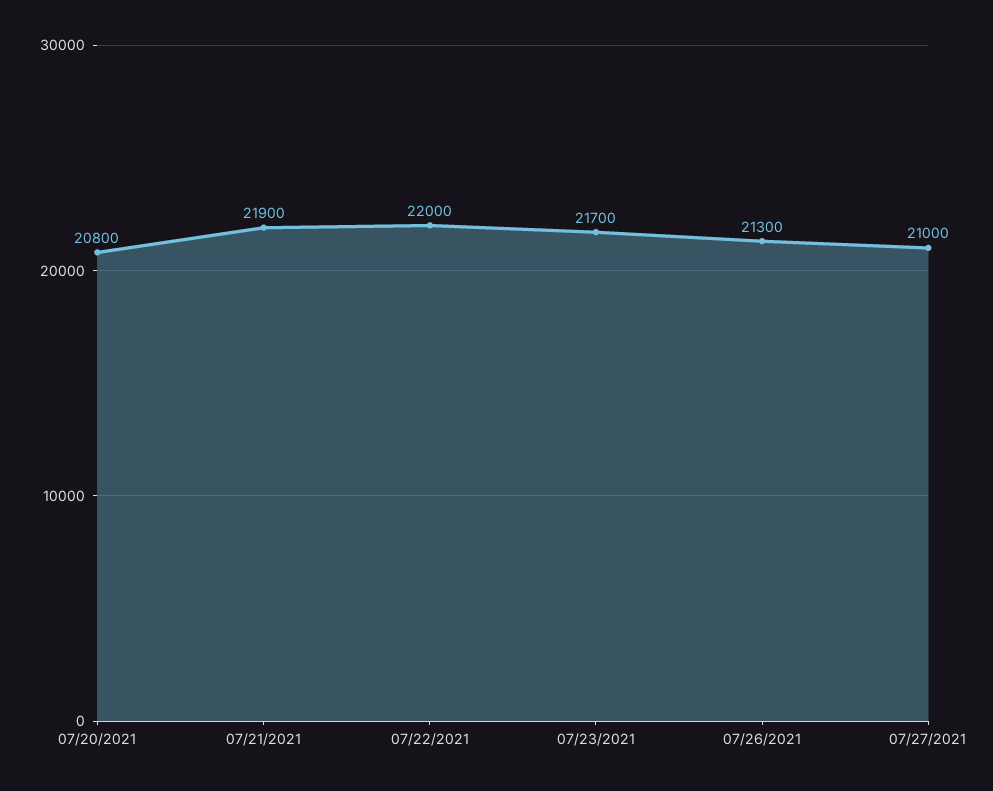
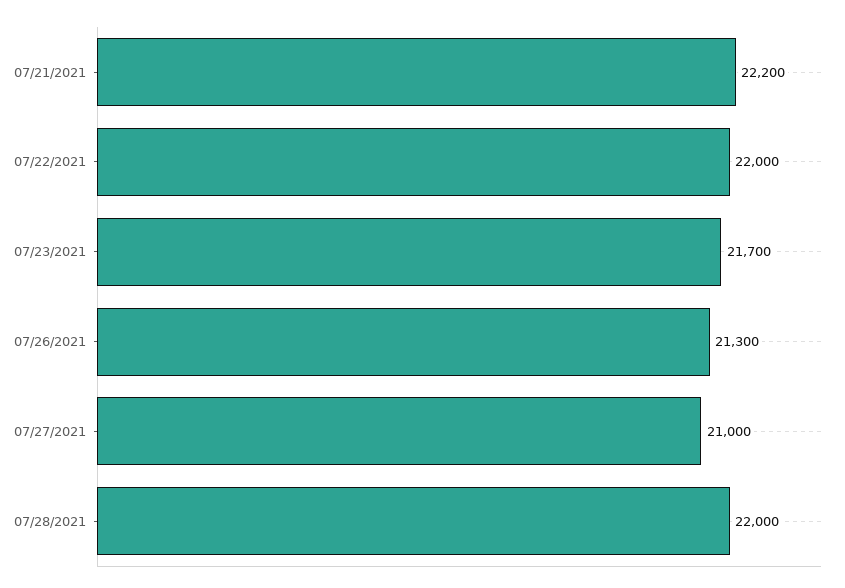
07/20/2021: 20800 -> none
07/21/2021: 21900 -> 22200
07/28/2021: none -> 22000

